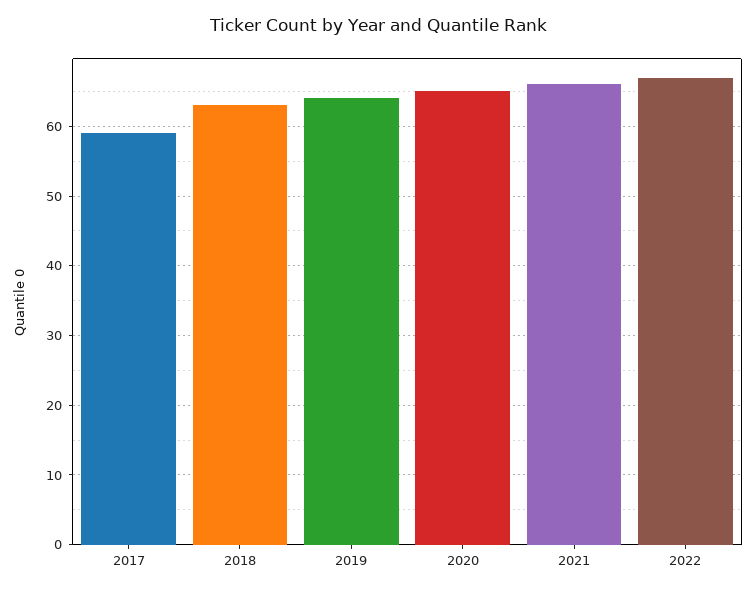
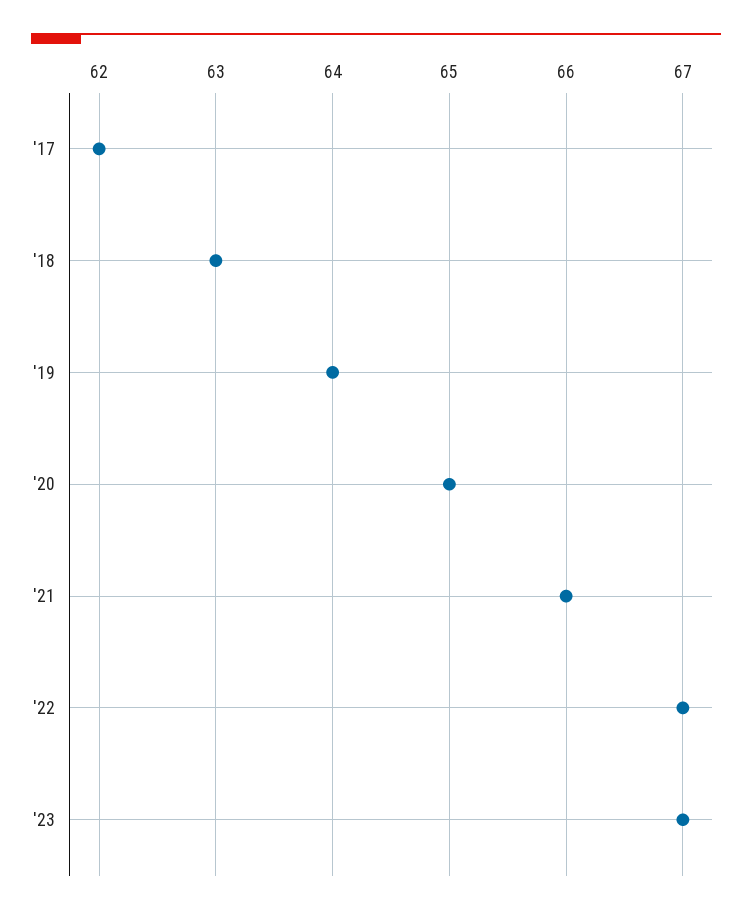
2017: 59 -> 62
'23: none -> 67

